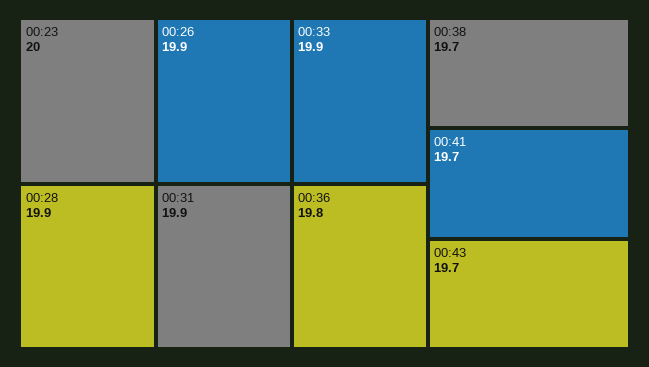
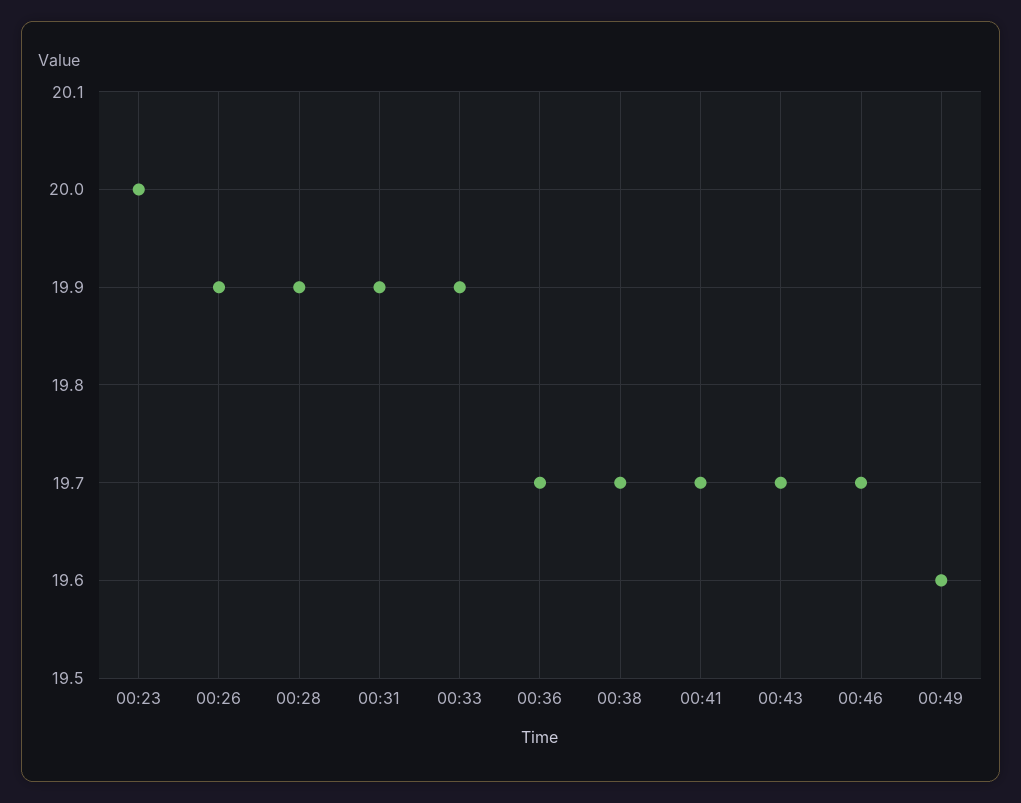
00:36: 19.8 -> 19.7
00:46: none -> 19.7
00:49: none -> 19.6

